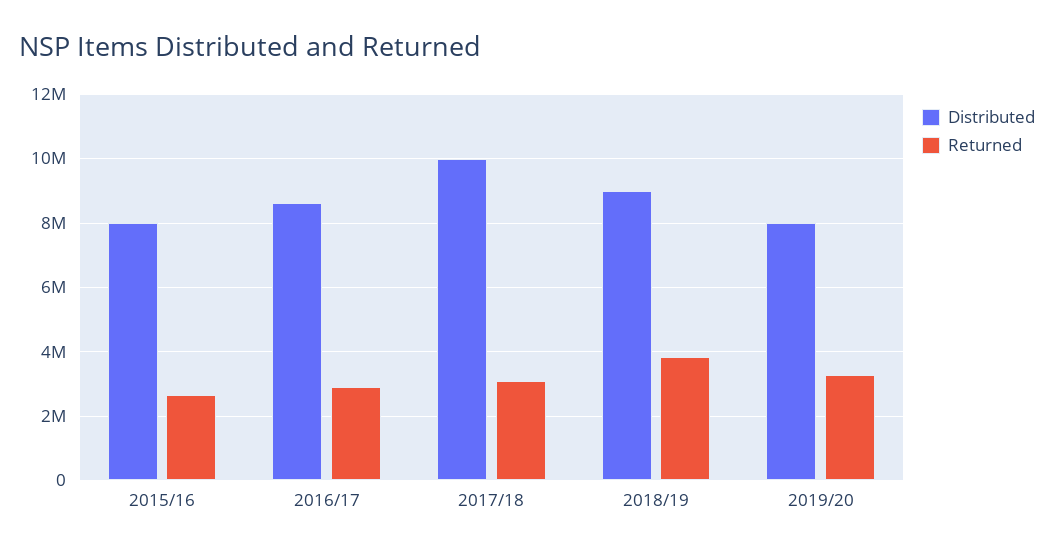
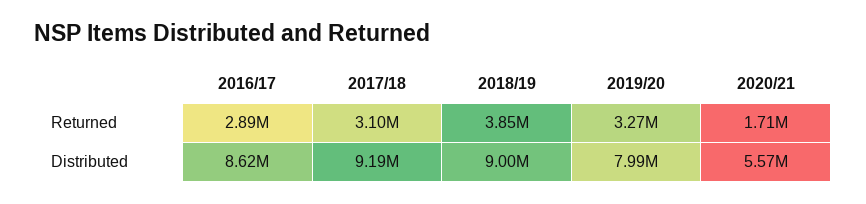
Distributed, 2015/16: 8000000 -> none
Returned, 2015/16: 2600000 -> none
Distributed, 2017/18: 10000000 -> 9190000
Returned, 2020/21: none -> 1710000
Distributed, 2020/21: none -> 5570000

